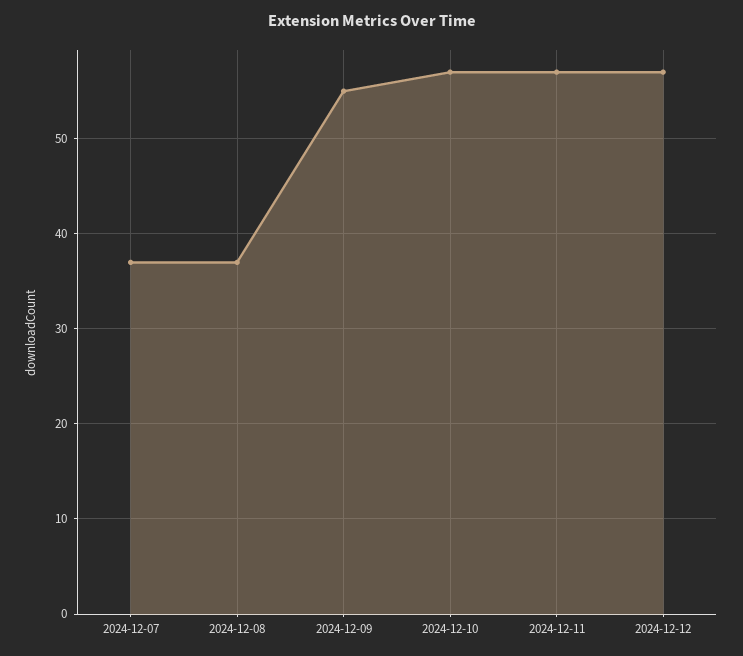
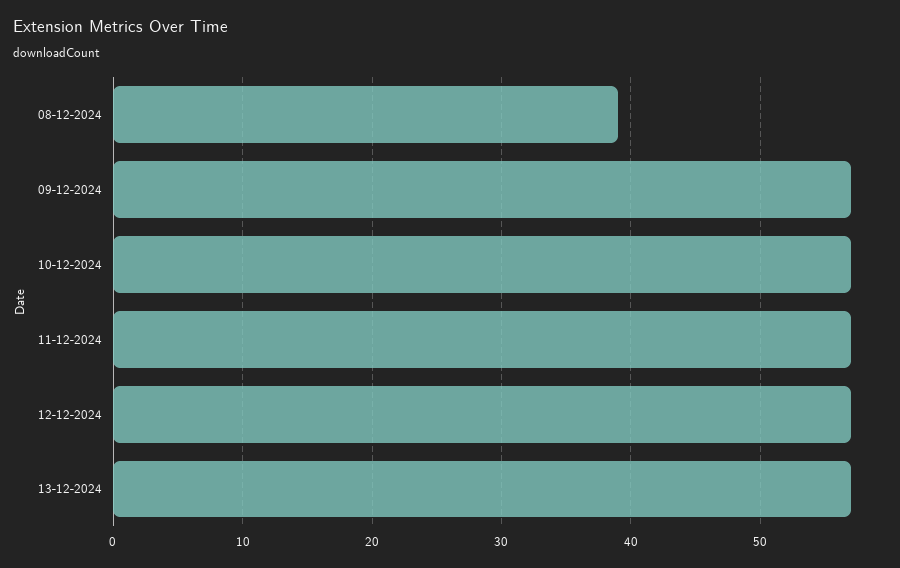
2024-12-07: 37 -> none
2024-12-08: 37 -> 39
2024-12-09: 55 -> 57
13-12-2024: none -> 57

